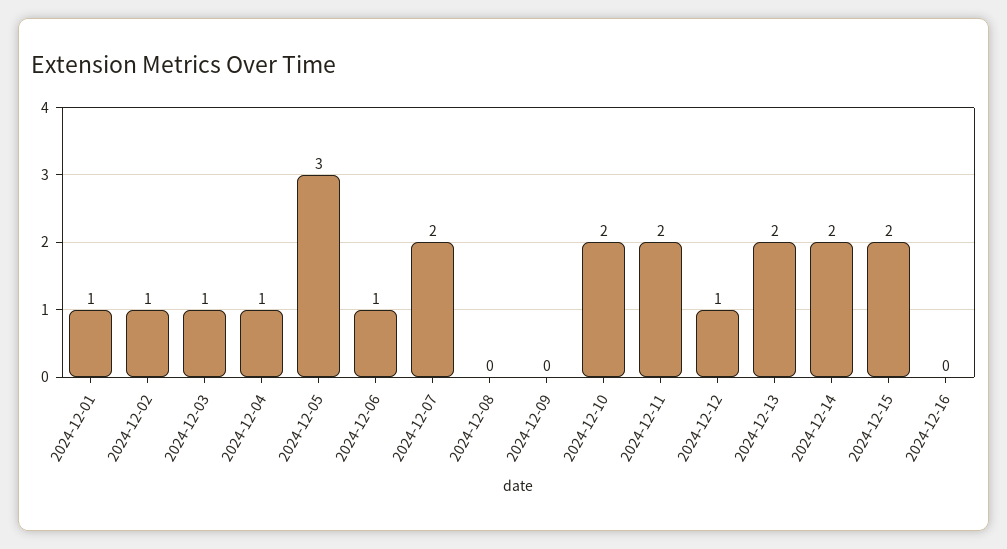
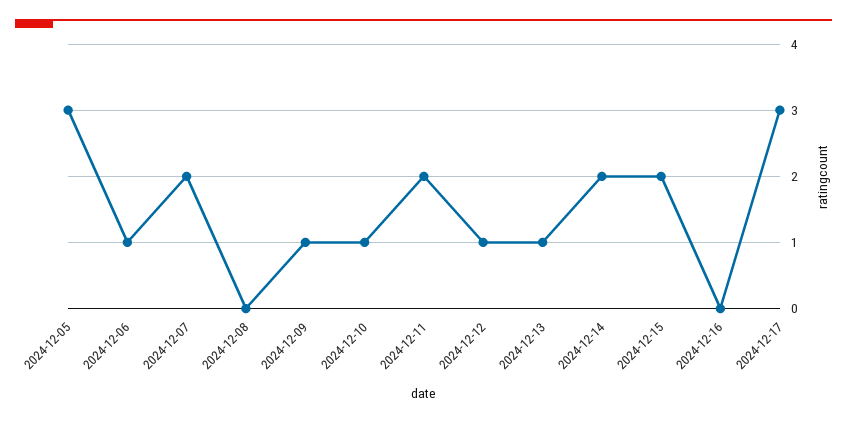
2024-12-01: 1 -> none
2024-12-02: 1 -> none
2024-12-03: 1 -> none
2024-12-04: 1 -> none
2024-12-09: 0 -> 1
2024-12-10: 2 -> 1
2024-12-13: 2 -> 1
2024-12-17: none -> 3

